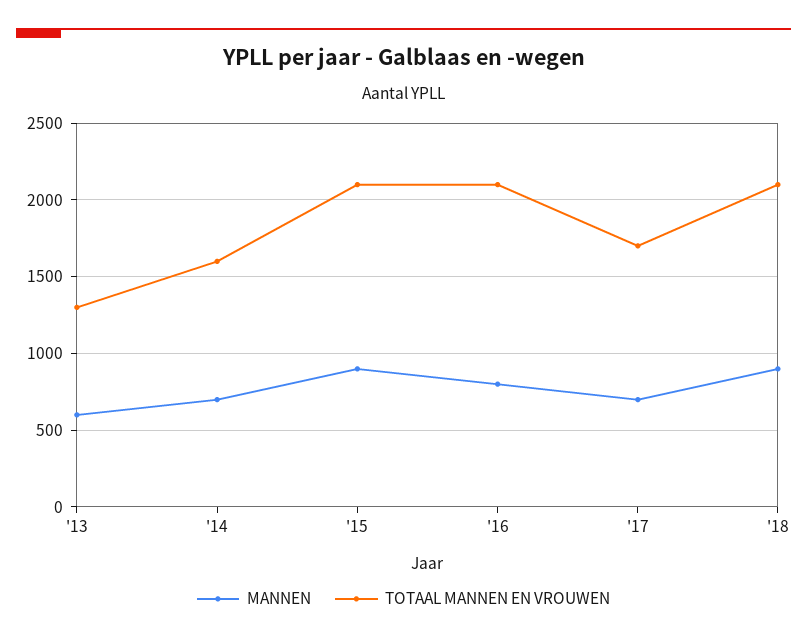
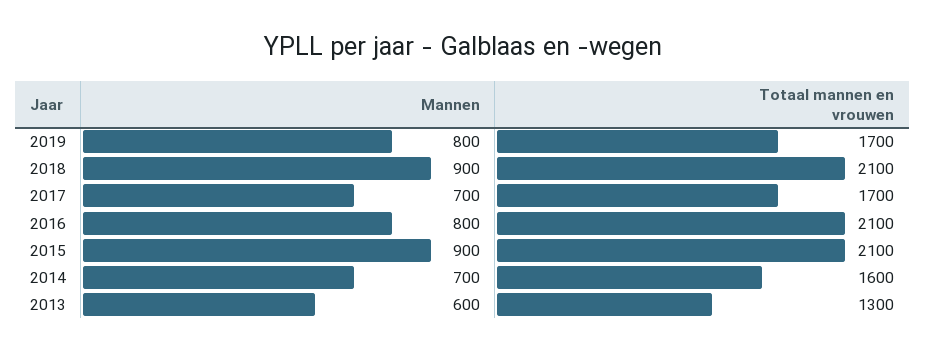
MANNEN, 2019: none -> 800
TOTAAL MANNEN EN VROUWEN, 2019: none -> 1700

